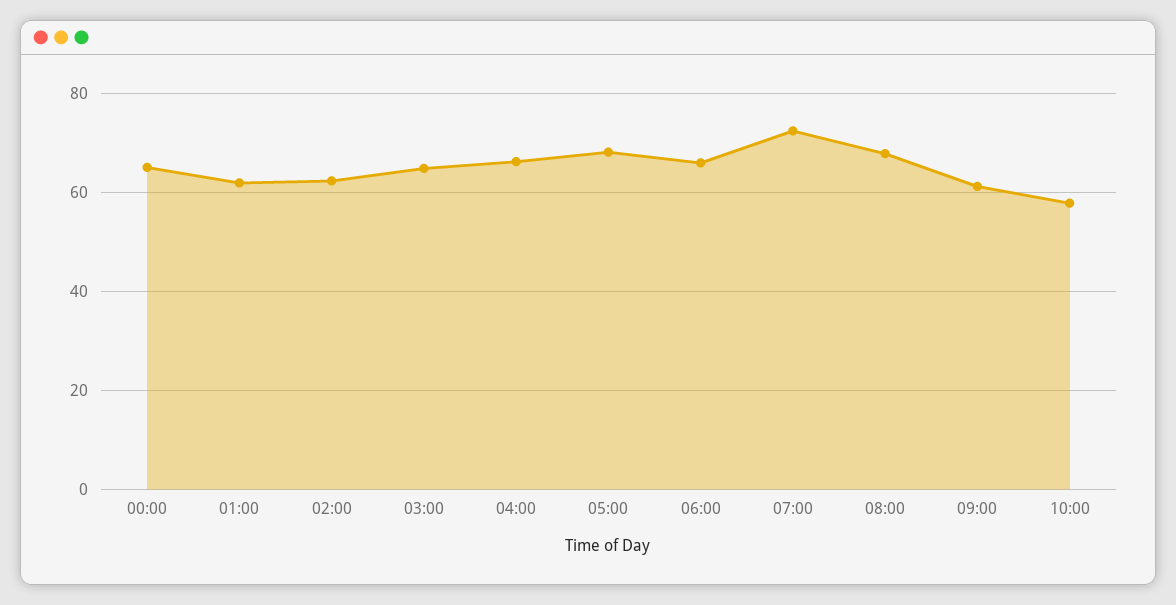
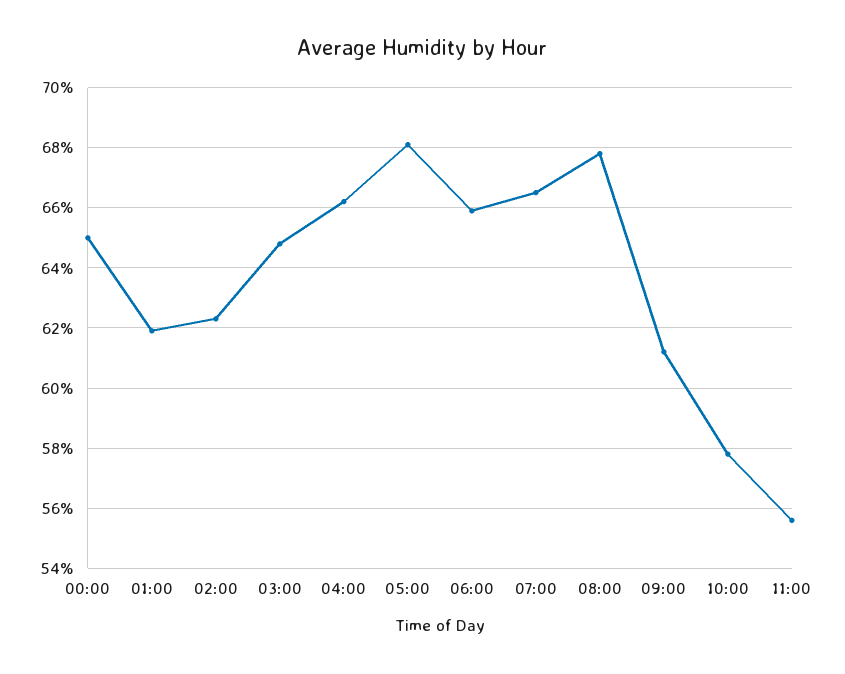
07:00: 72 -> 66.5
11:00: none -> 55.5

